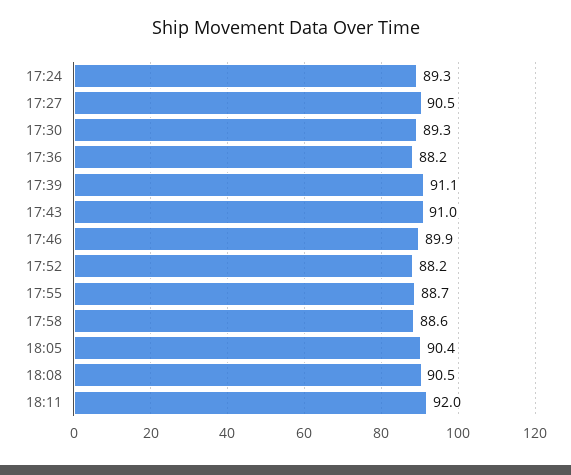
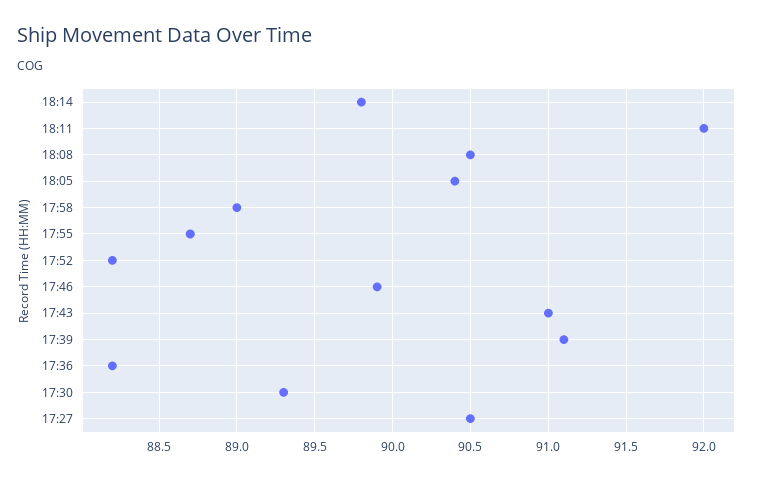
17:24: 89.3 -> none
17:58: 88.6 -> 89
18:14: none -> 89.8

